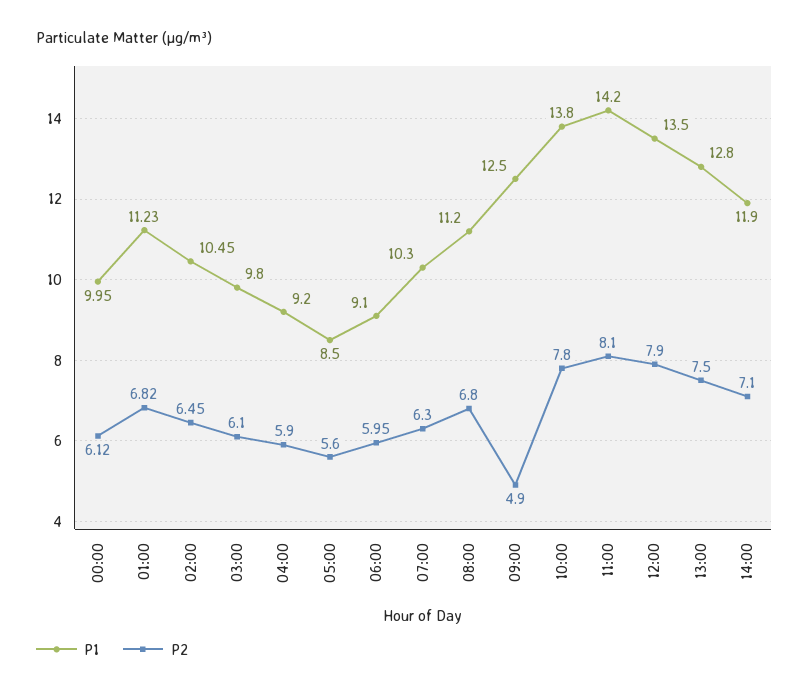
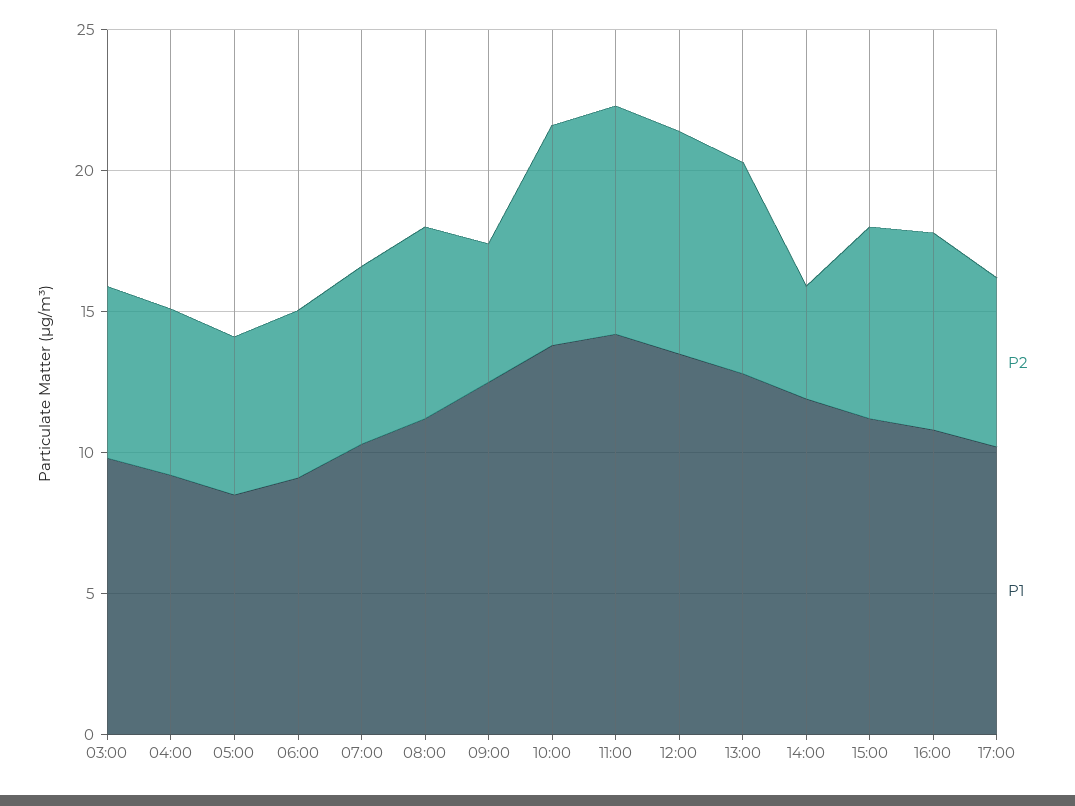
P1, 00:00: 9.95 -> none
P2, 00:00: 6.12 -> none
P1, 01:00: 11.23 -> none
P2, 01:00: 6.82 -> none
P1, 02:00: 10.45 -> none
P2, 02:00: 6.45 -> none
P2, 14:00: 7.1 -> 4
P2, 15:00: none -> 7
P1, 15:00: none -> 11
P2, 16:00: none -> 7
P1, 16:00: none -> 11
P2, 17:00: none -> 6
P1, 17:00: none -> 10

